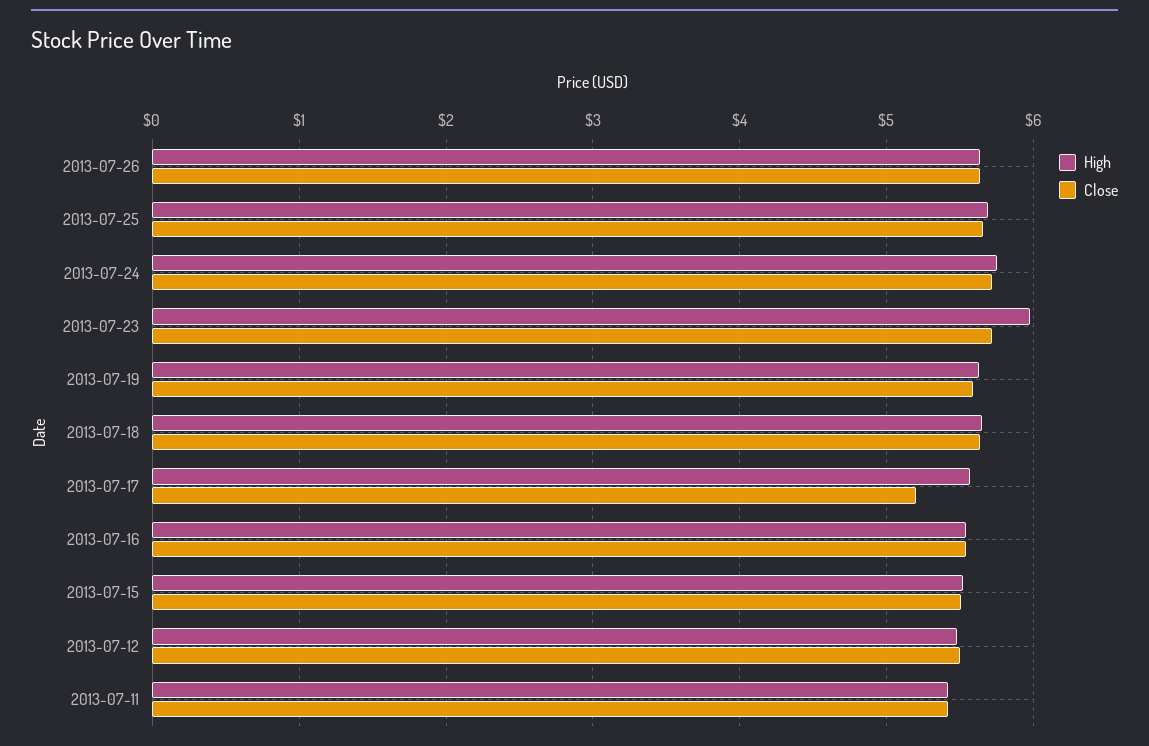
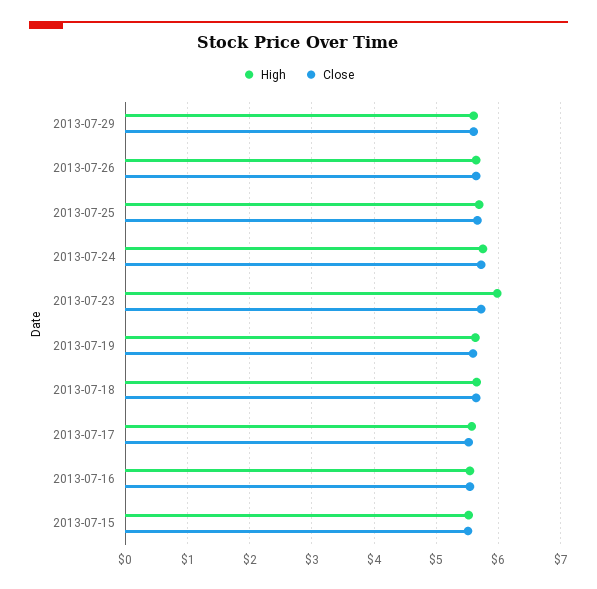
Close, 2013-07-17: 5.2 -> 5.5
High, 2013-07-12: 5.5 -> none
Close, 2013-07-12: 5.5 -> none
High, 2013-07-11: 5.4 -> none
Close, 2013-07-11: 5.4 -> none
High, 2013-07-29: none -> 5.6
Close, 2013-07-29: none -> 5.6

